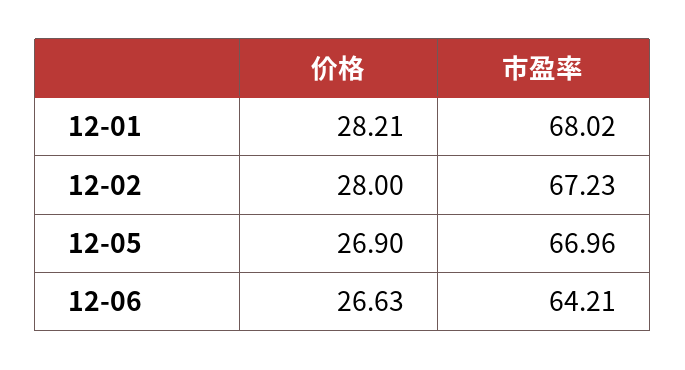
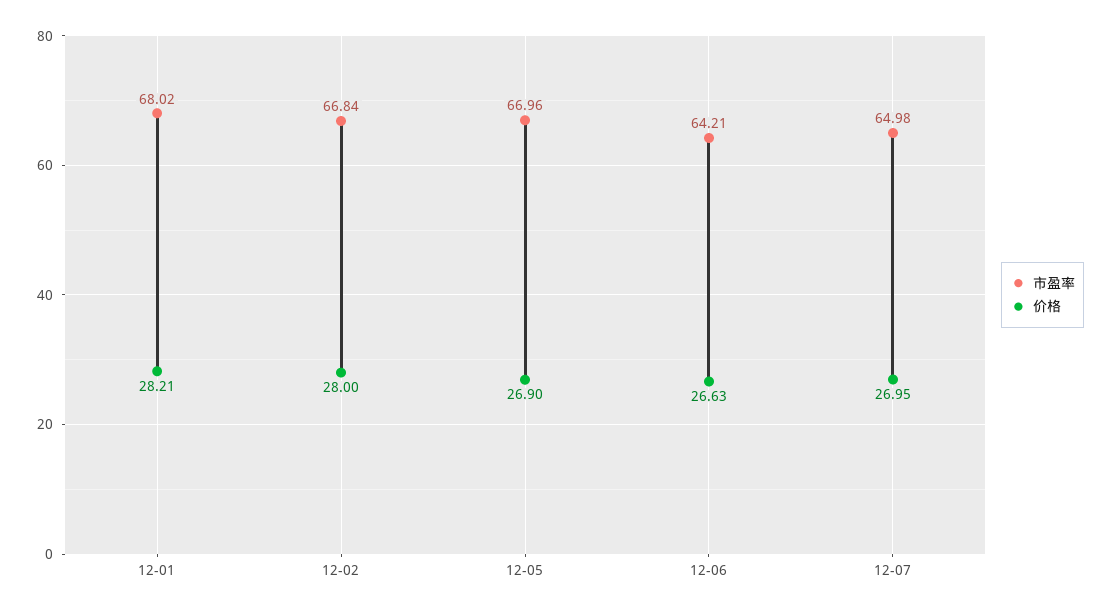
市盈率, 12-02: 67.23 -> 66.84
市盈率, 12-07: none -> 64.98
价格, 12-07: none -> 26.95

